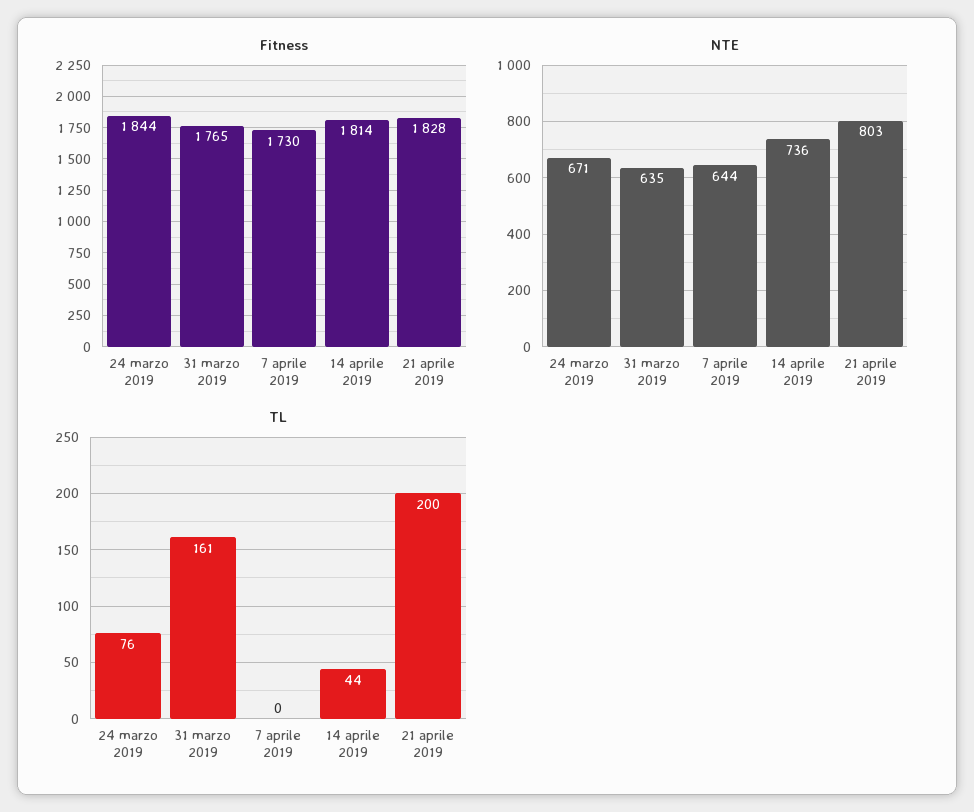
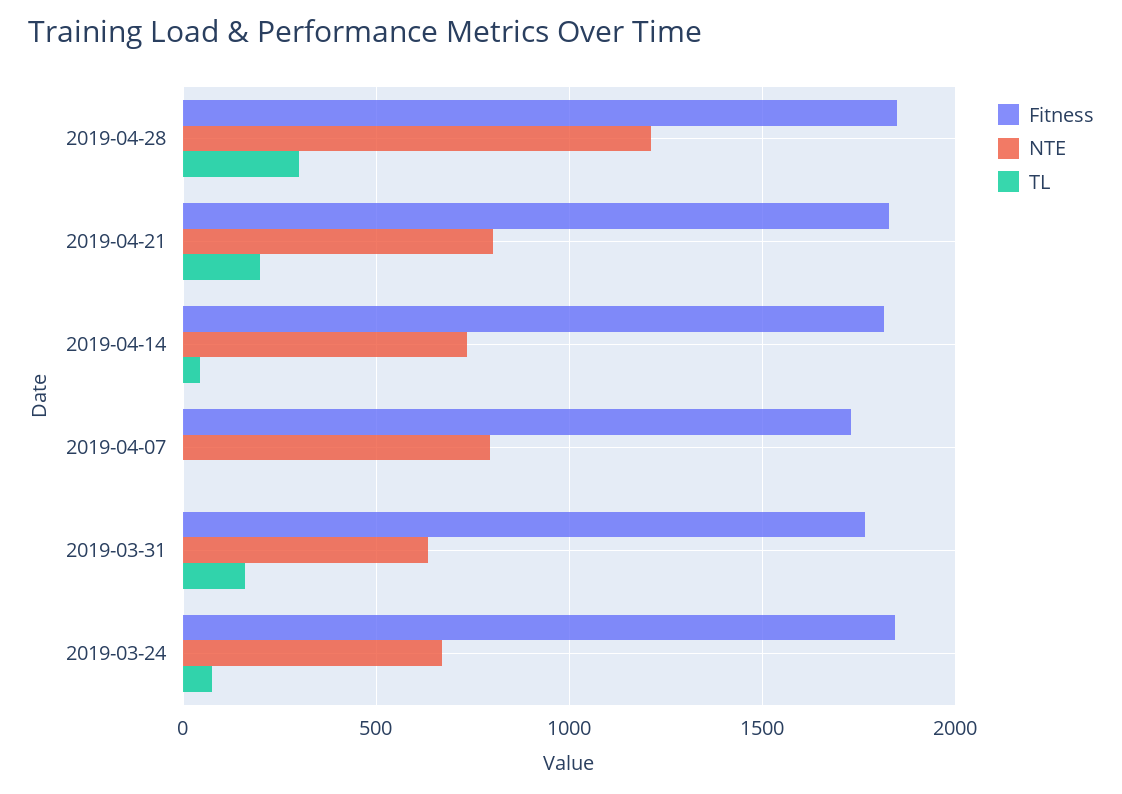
NTE, 7 aprile 2019: 644 -> 800
Fitness, 2019-04-28: none -> 1850
NTE, 2019-04-28: none -> 1200
TL, 2019-04-28: none -> 300

